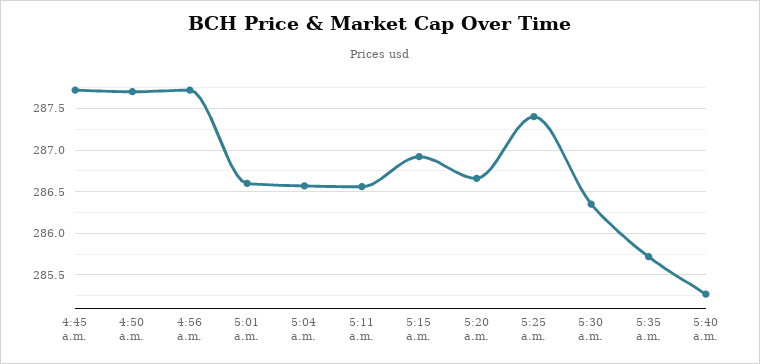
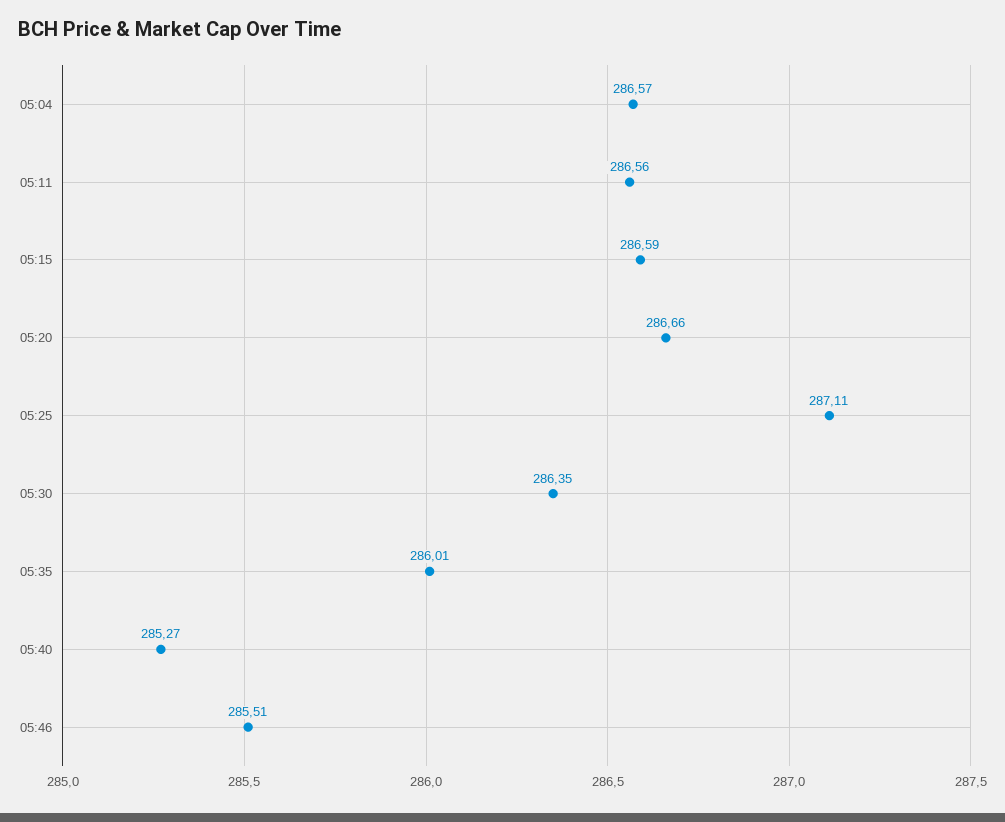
4:45 a.m.: 287.7 -> none
4:50 a.m.: 287.7 -> none
4:56 a.m.: 287.7 -> none
5:01 a.m.: 286.6 -> none
5:15 a.m.: 286.9 -> 286.59
5:25 a.m.: 287.4 -> 287.11
5:35 a.m.: 285.7 -> 286.01
05:46: none -> 285.51

